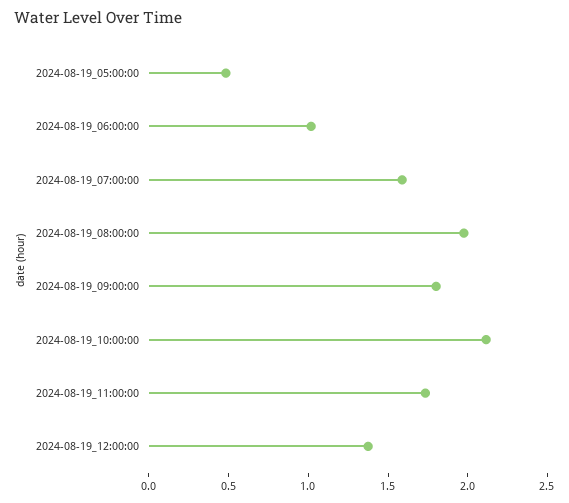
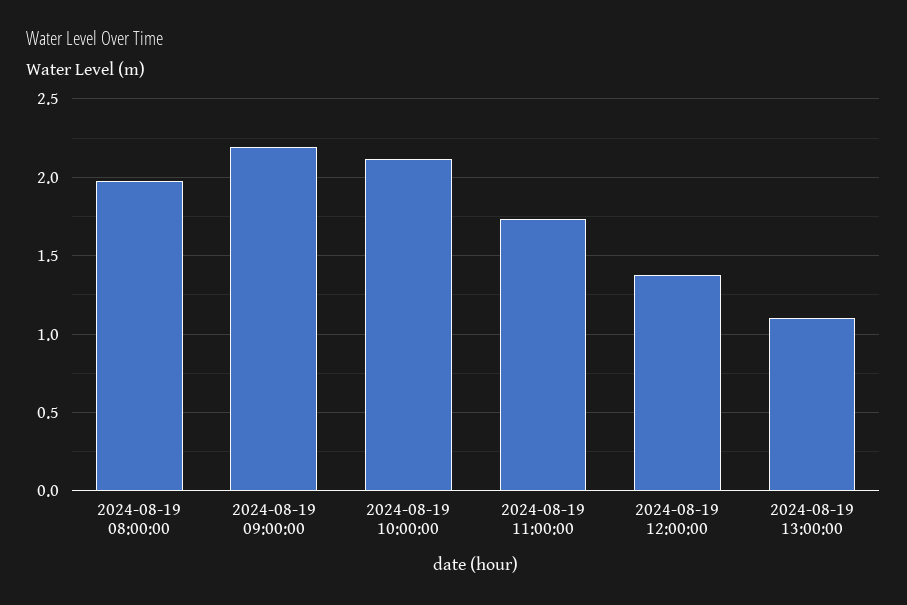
2024-08-19_05:00:00: 0.5 -> none
2024-08-19_06:00:00: 1 -> none
2024-08-19_07:00:00: 1.6 -> none
2024-08-19_09:00:00: 1.8 -> 2.2
2024-08-19 13:00:00: none -> 1.1

